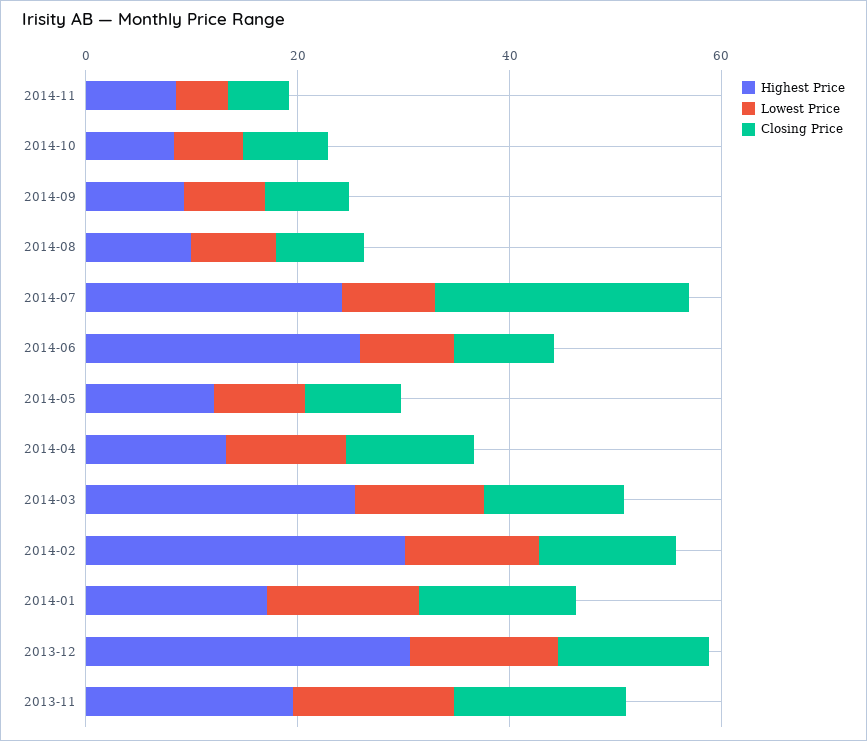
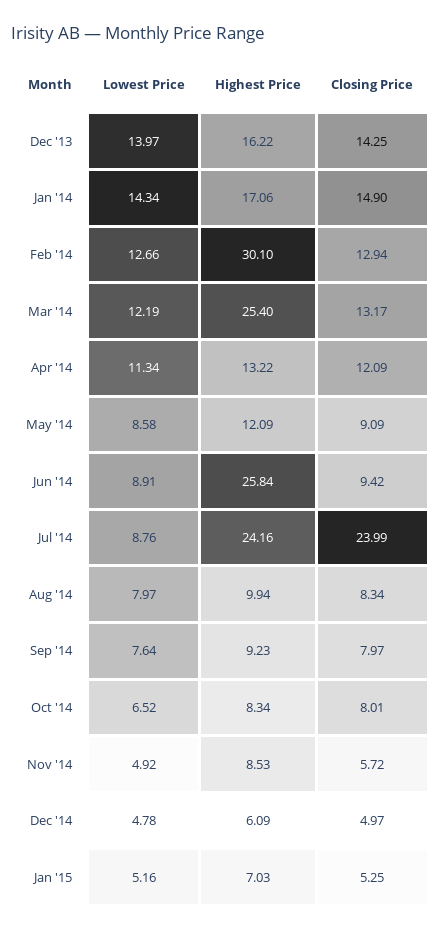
Highest Price, 2013-12: 30 -> 16.22
Highest Price, 2013-11: 20 -> none
Lowest Price, 2013-11: 15 -> none
Closing Price, 2013-11: 15 -> none
Lowest Price, Dec '14: none -> 4.78
Highest Price, Dec '14: none -> 6.09
Closing Price, Dec '14: none -> 4.97
Lowest Price, Jan '15: none -> 5.16
Highest Price, Jan '15: none -> 7.03
Closing Price, Jan '15: none -> 5.25

